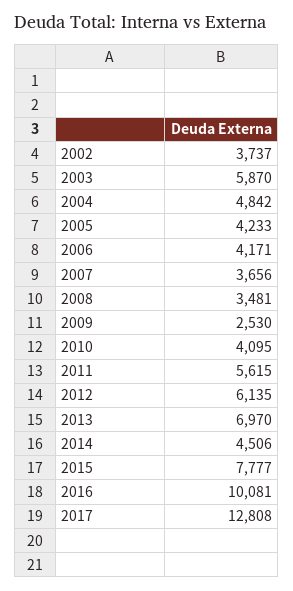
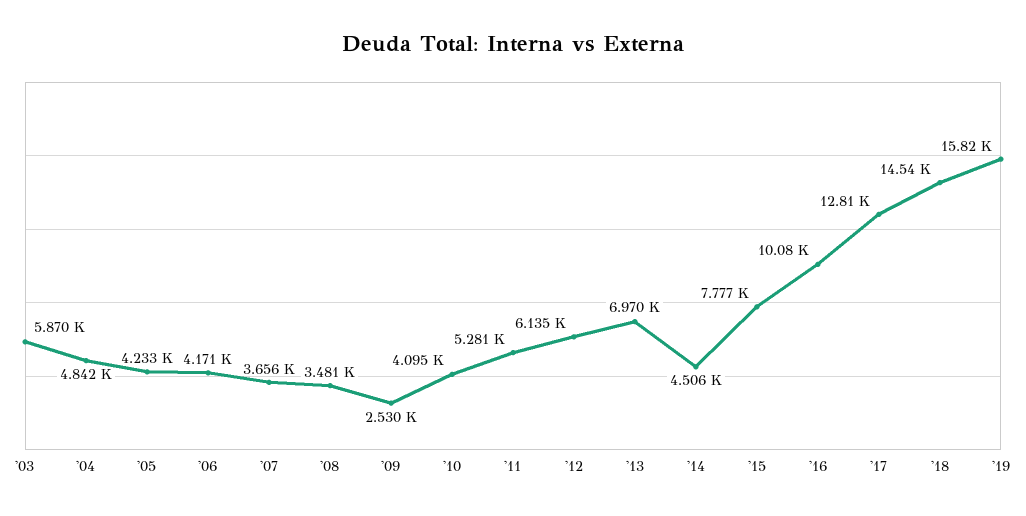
2002: 3737 -> none
2011: 5615 -> 5281
'18: none -> 14540
'19: none -> 15820

